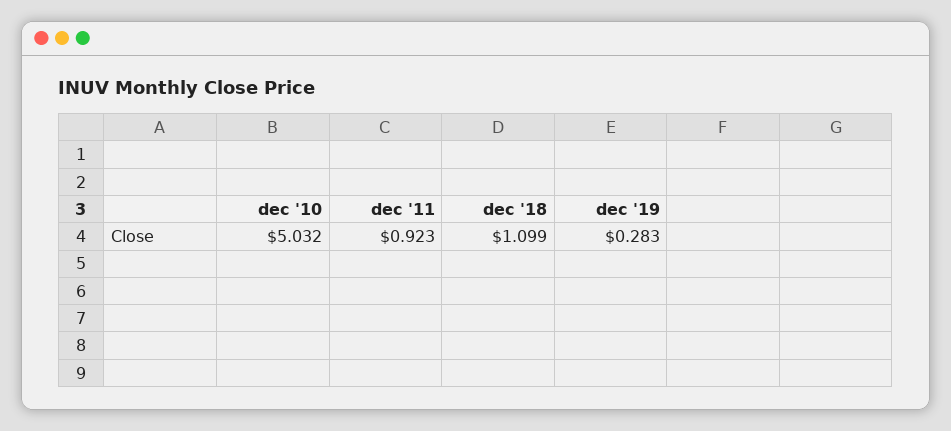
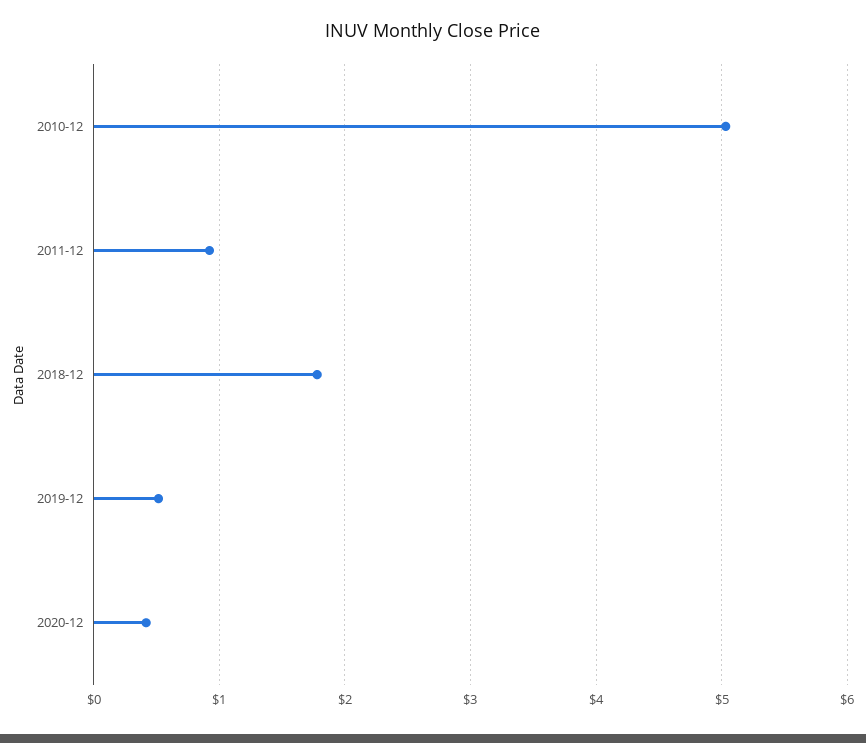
dec '18: 1.099 -> 1.8
dec '19: 0.283 -> 0.5
2020-12: none -> 0.4

